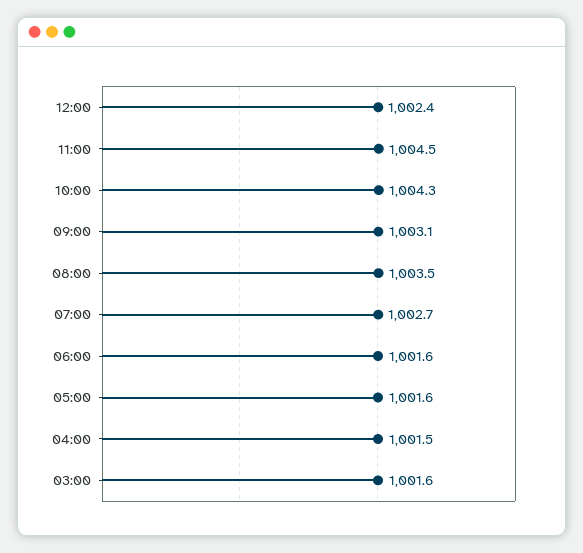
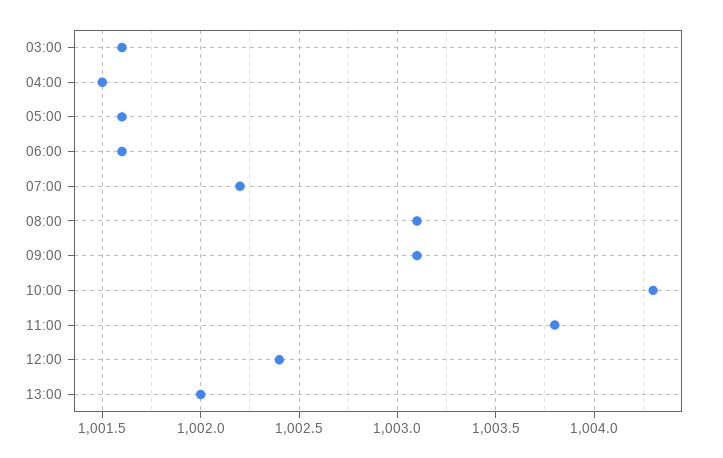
11:00: 1004.5 -> 1003.8
08:00: 1003.5 -> 1003.1
07:00: 1002.7 -> 1002.2
13:00: none -> 1002

